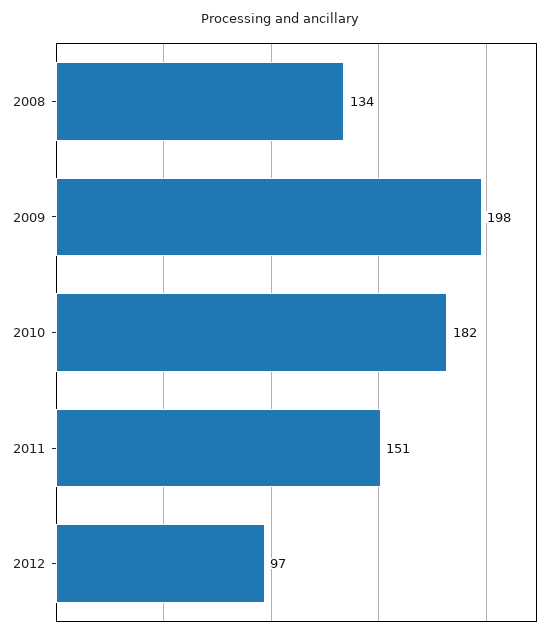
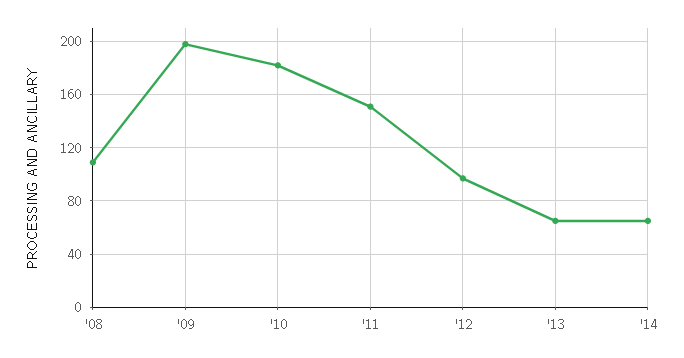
2008: 134 -> 110
'13: none -> 65
'14: none -> 65

